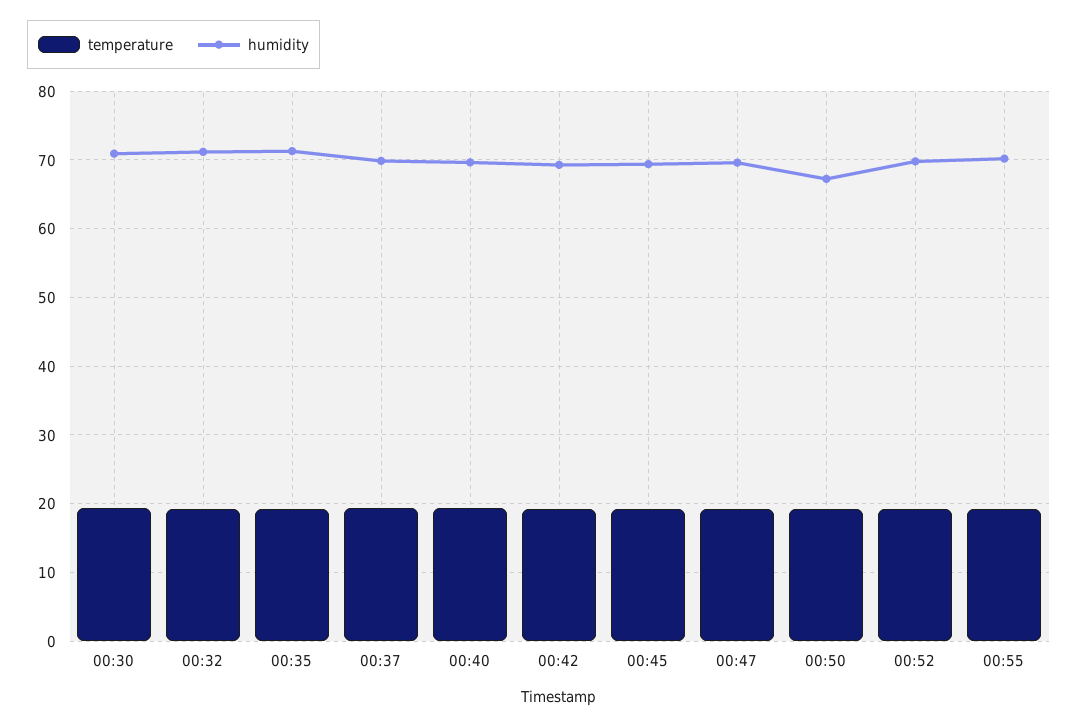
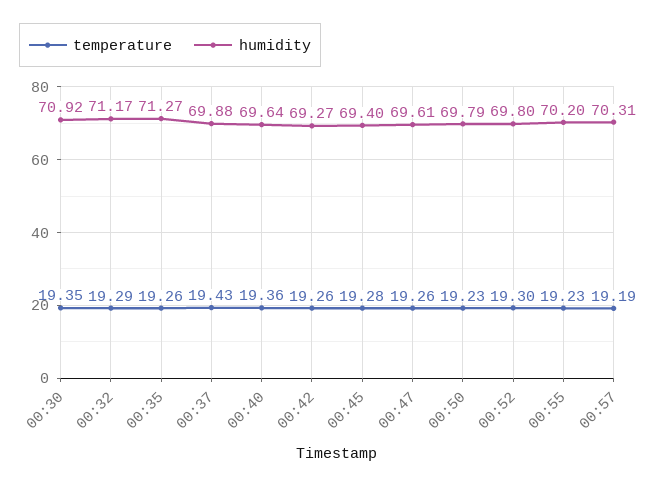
humidity, 00:50: 67 -> 69.79
temperature, 00:57: none -> 19.19
humidity, 00:57: none -> 70.31

